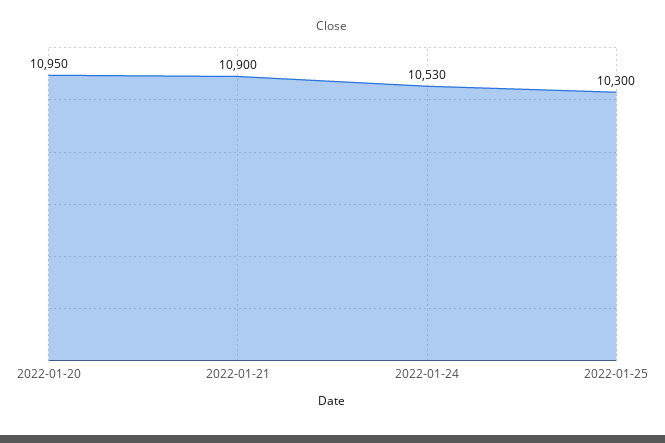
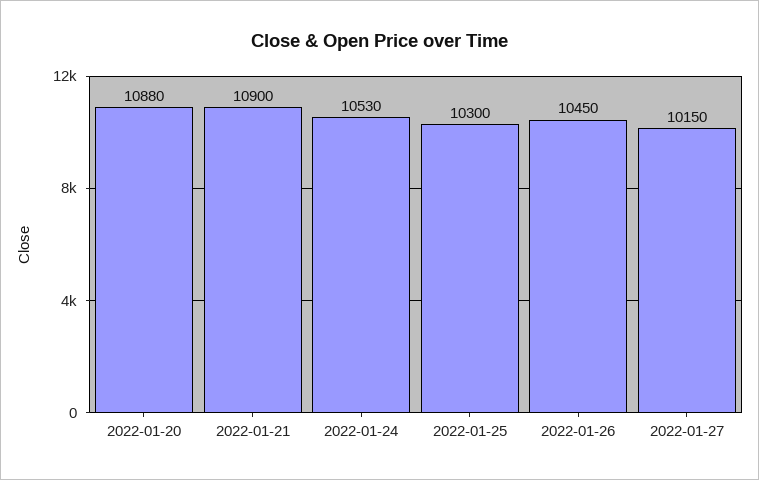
2022-01-20: 10950 -> 10880
2022-01-26: none -> 10450
2022-01-27: none -> 10150

